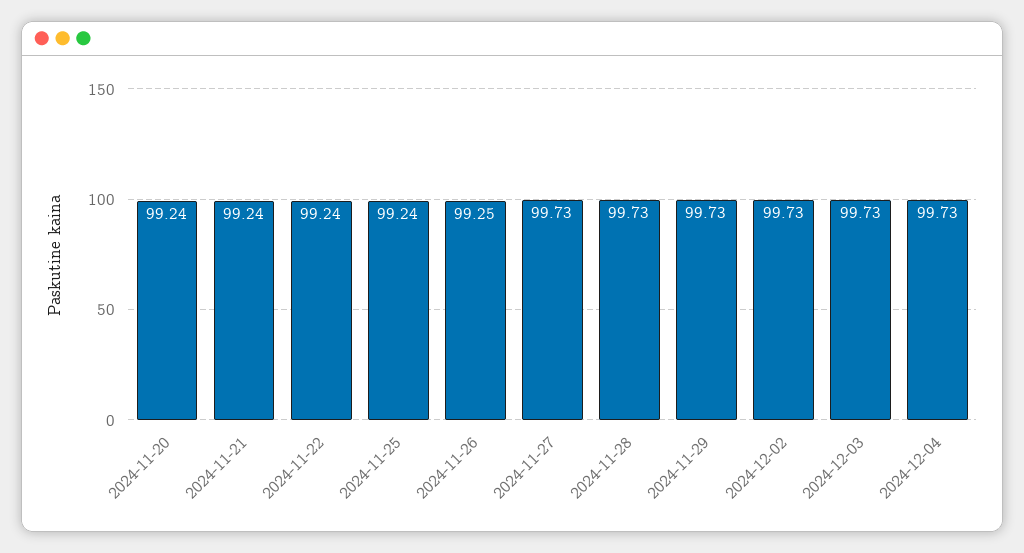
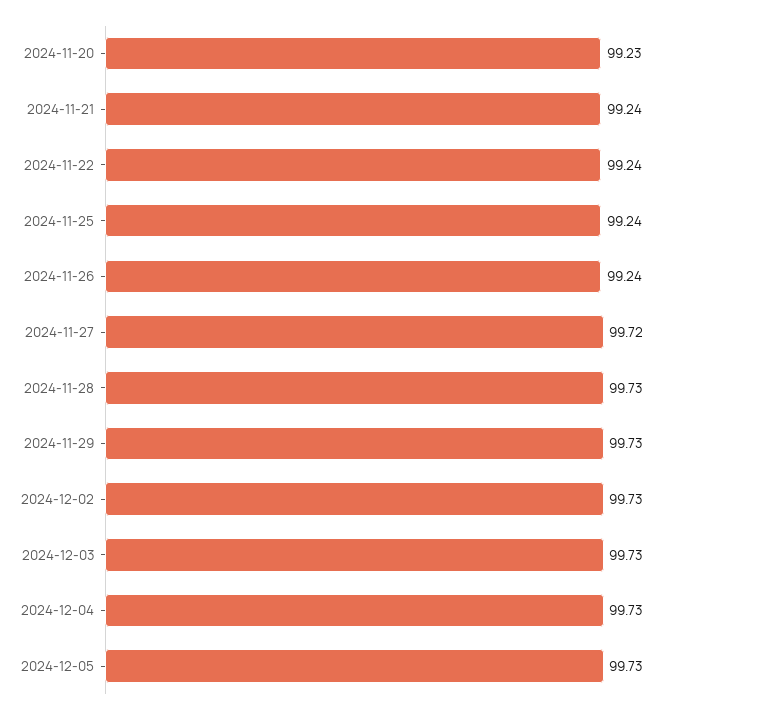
2024-11-20: 99.24 -> 99.23
2024-11-26: 99.25 -> 99.24
2024-11-27: 99.73 -> 99.72
2024-12-05: none -> 99.73

